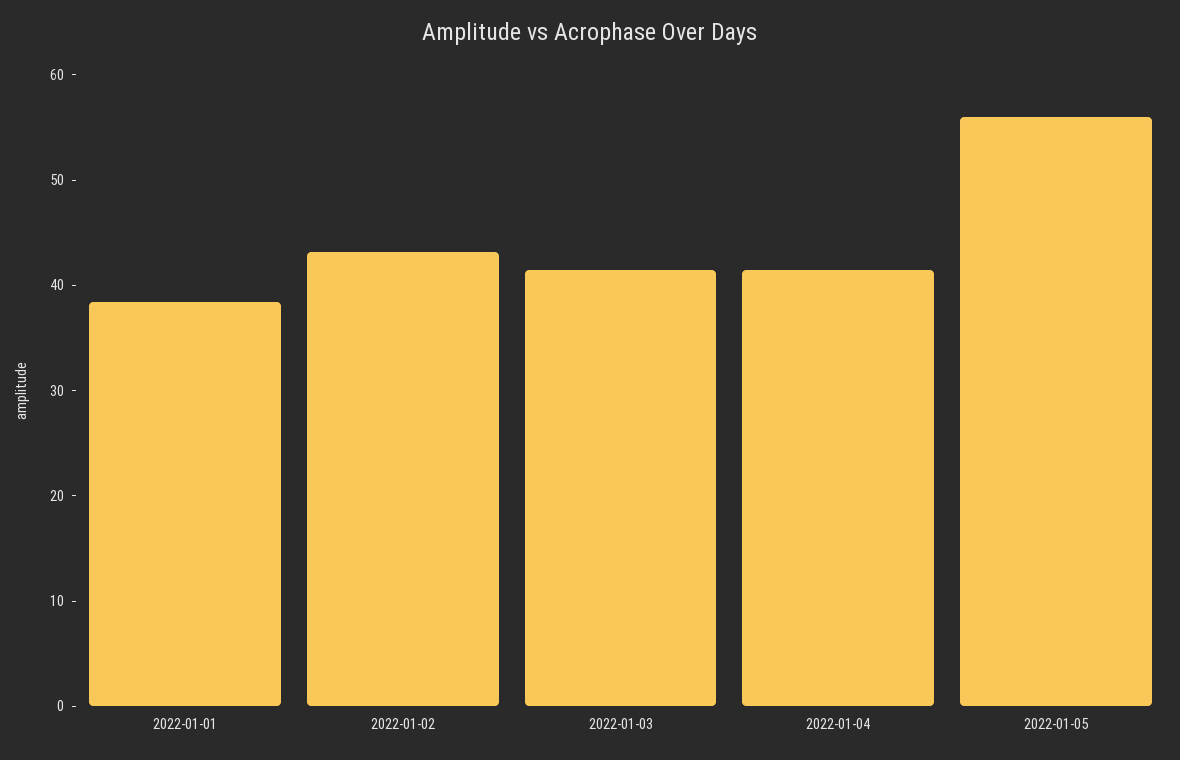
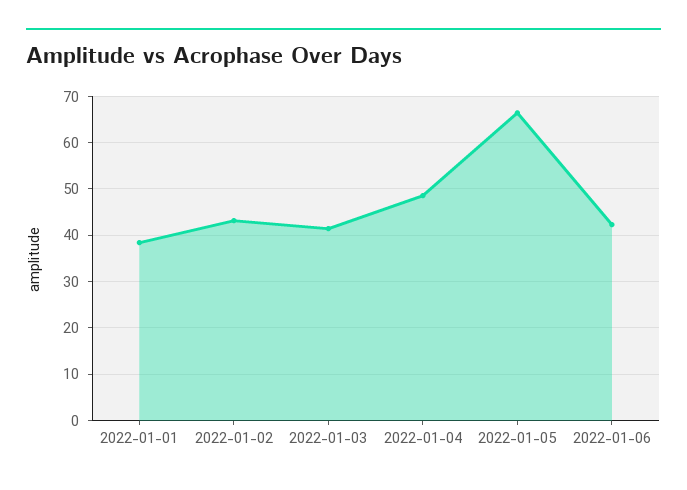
2022-01-04: 42 -> 48
2022-01-05: 56 -> 66
2022-01-06: none -> 42

